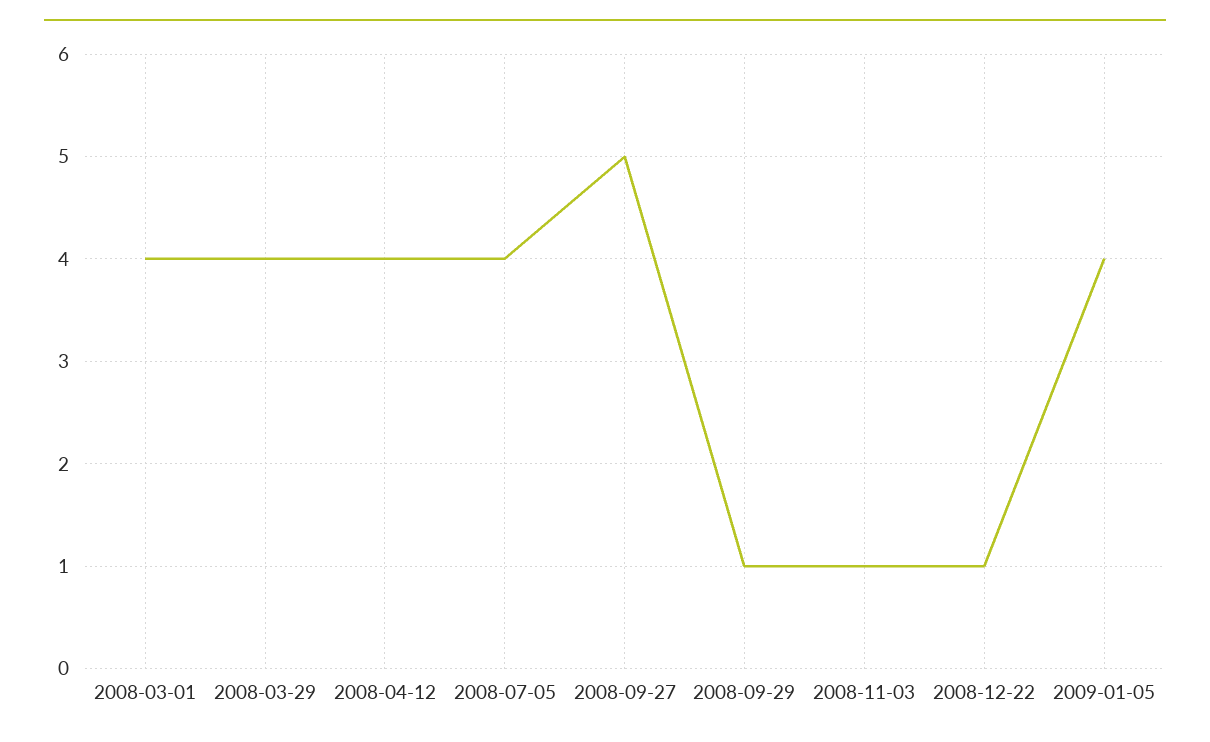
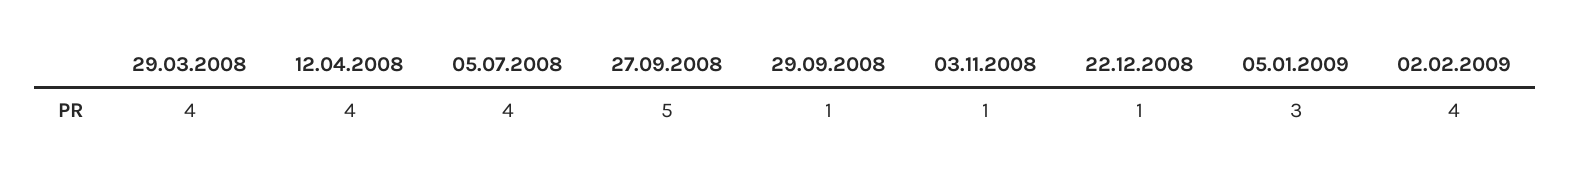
2008-03-01: 4 -> none
2009-01-05: 4 -> 3
02.02.2009: none -> 4

